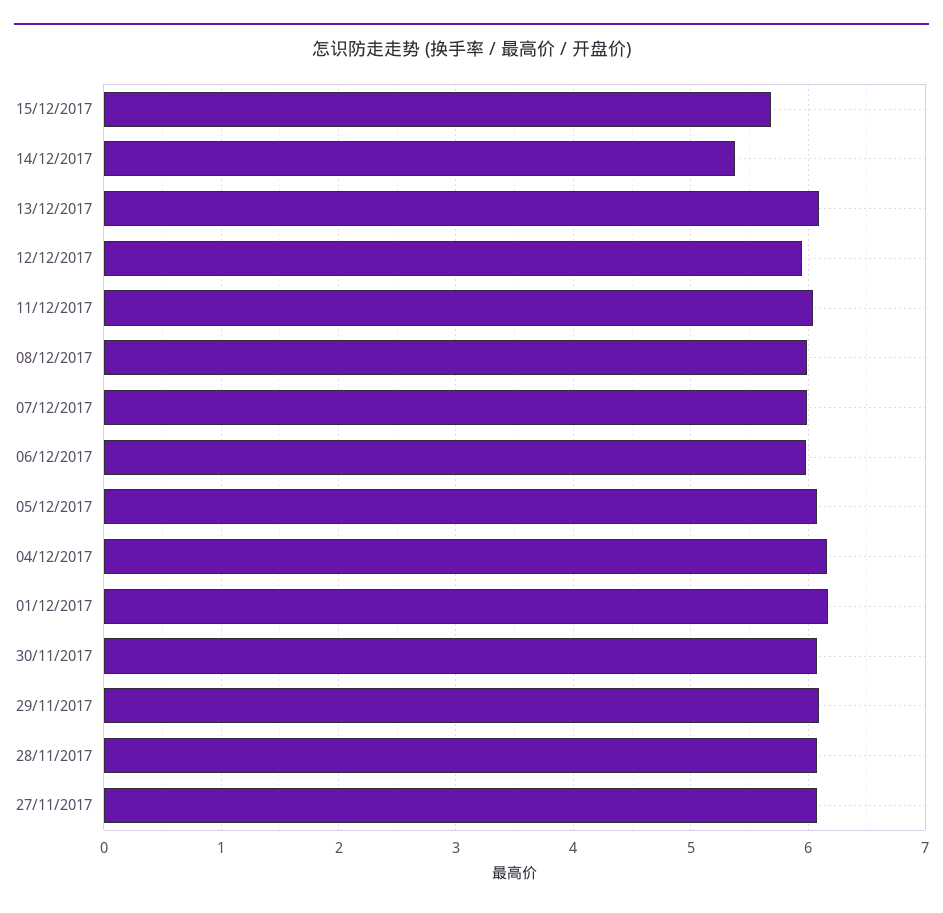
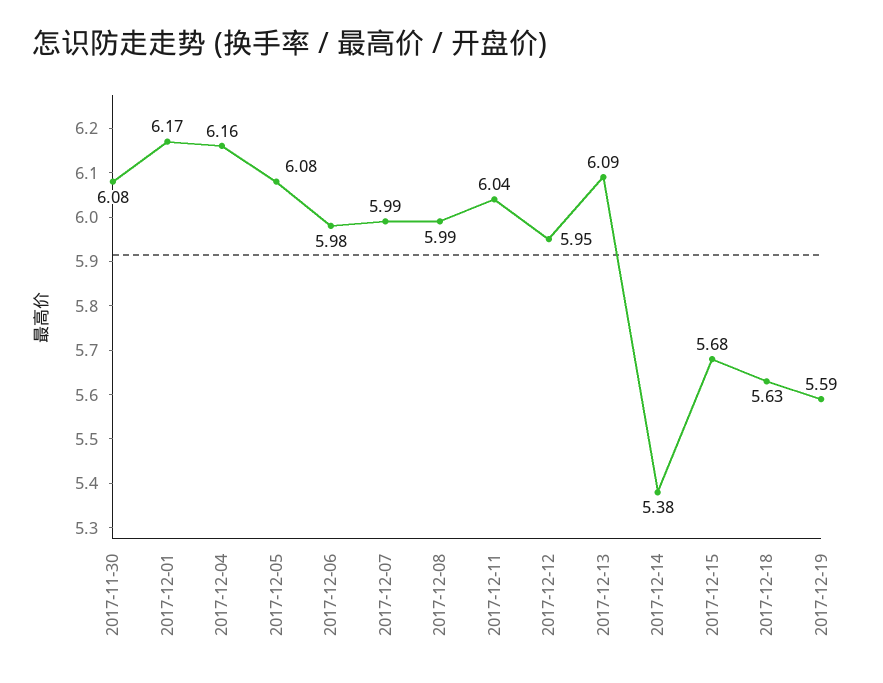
29/11/2017: 6.1 -> none
28/11/2017: 6.1 -> none
27/11/2017: 6.1 -> none
2017-12-18: none -> 5.63
2017-12-19: none -> 5.59

